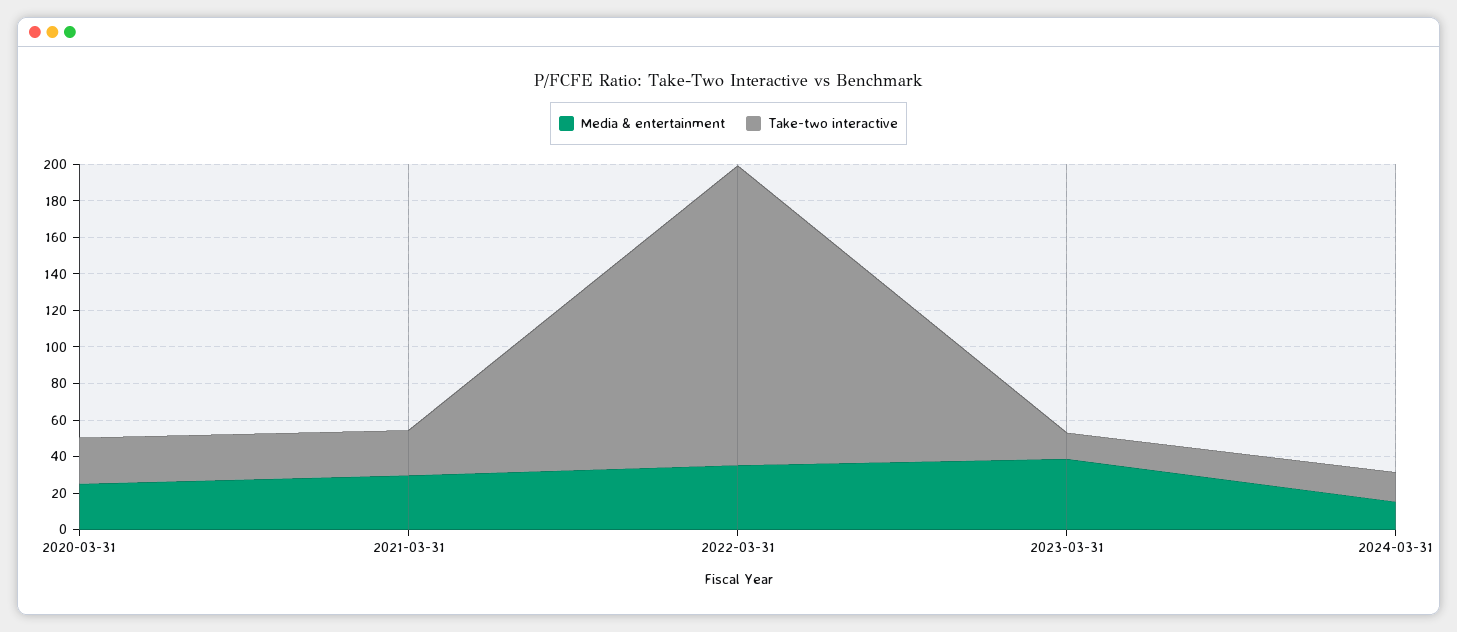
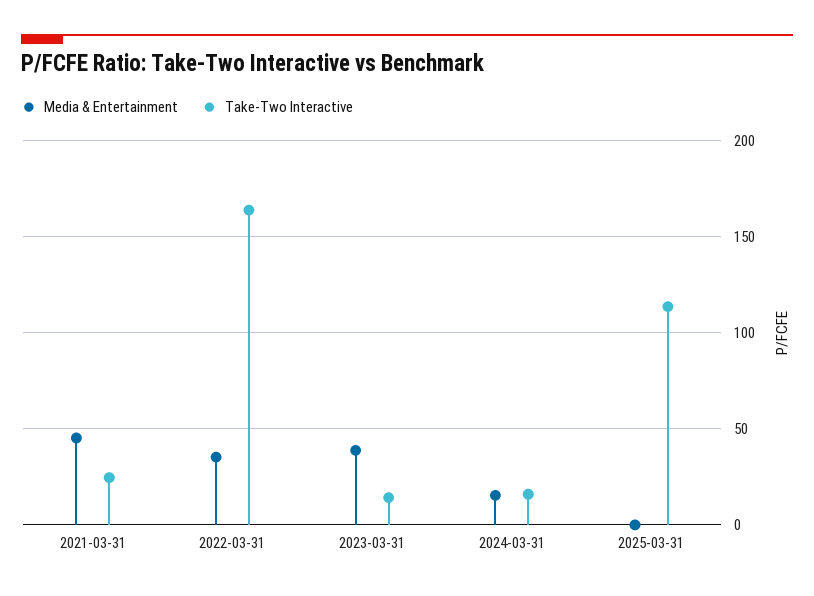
Media & entertainment, 2020-03-31: 25 -> none
Take-two interactive, 2020-03-31: 25 -> none
Media & entertainment, 2021-03-31: 30 -> 45
Media & entertainment, 2025-03-31: none -> 0
Take-two interactive, 2025-03-31: none -> 115

